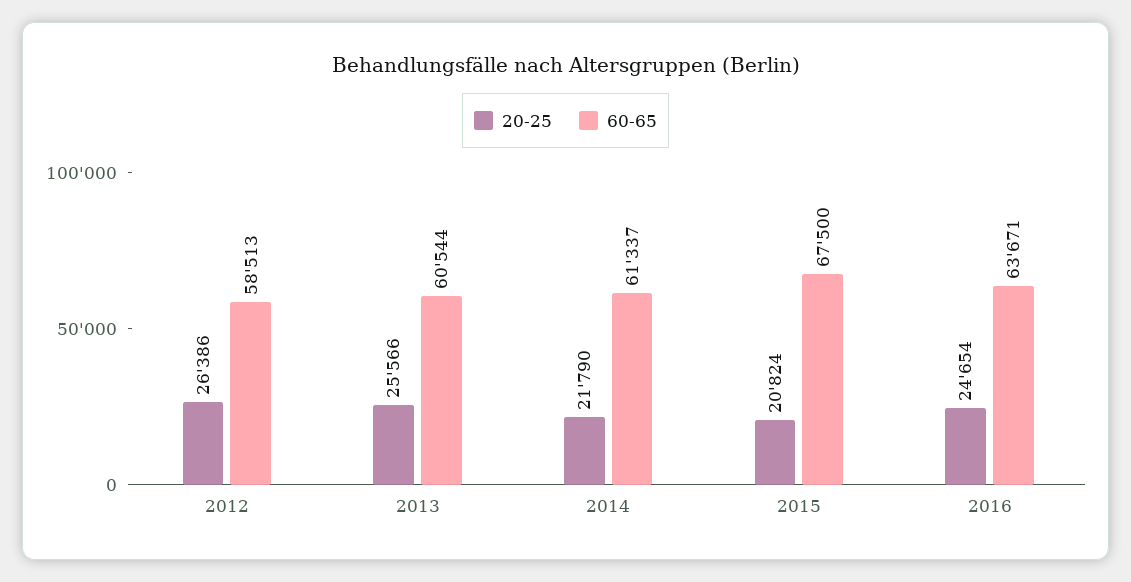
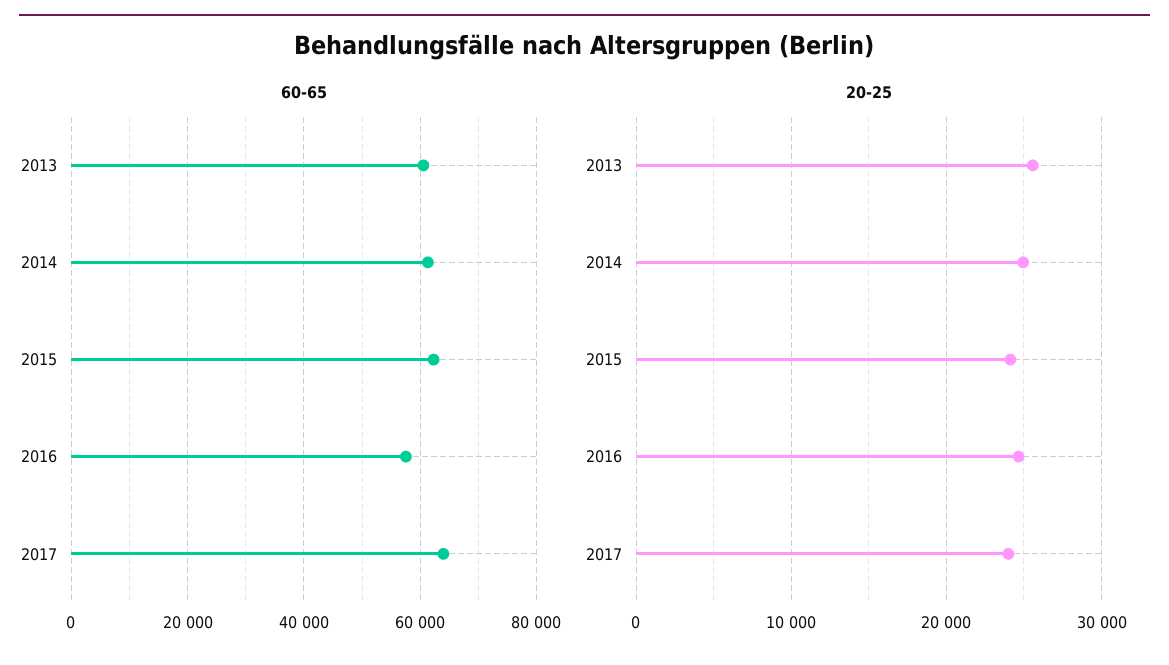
20-25, 2012: 26386 -> none
60-65, 2012: 58513 -> none
20-25, 2014: 21790 -> 25000
20-25, 2015: 20824 -> 24000
60-65, 2015: 67500 -> 62000
60-65, 2016: 63671 -> 58000
60-65, 2017: none -> 64000
20-25, 2017: none -> 24000

